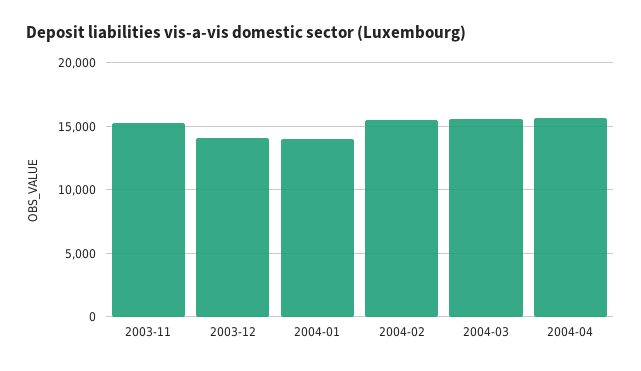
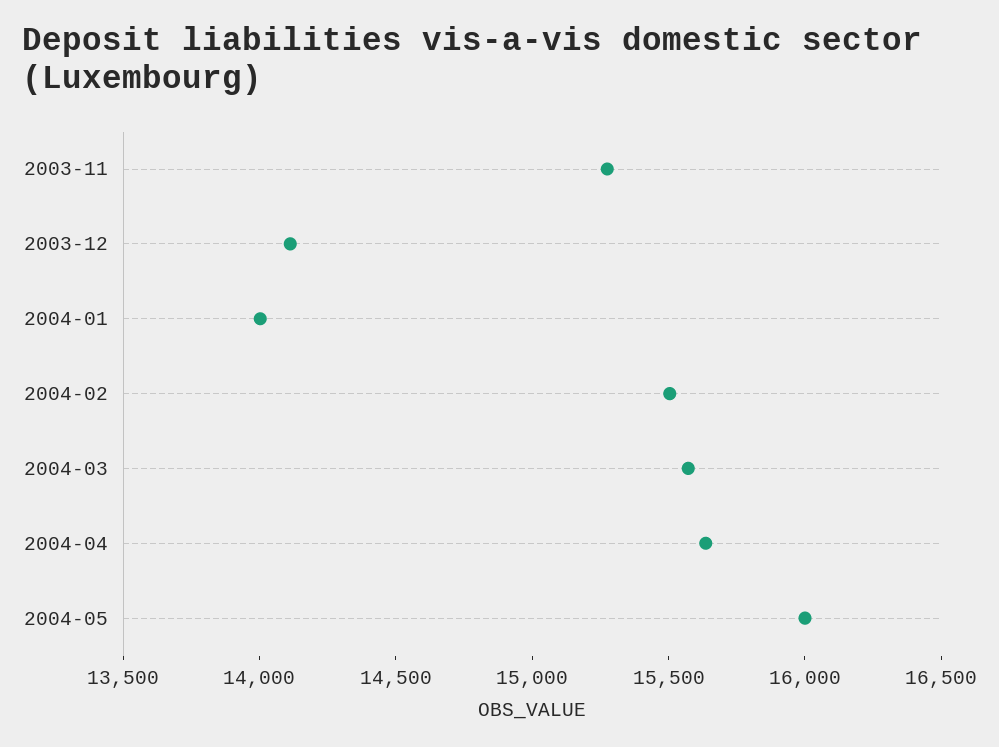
2004-05: none -> 16000

